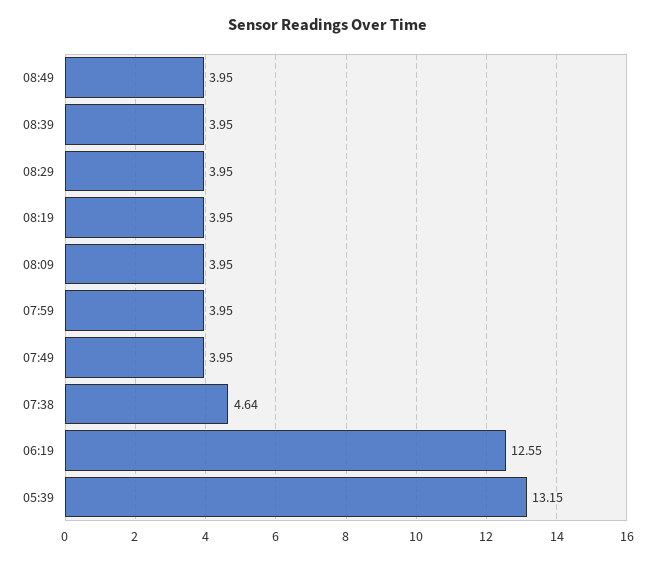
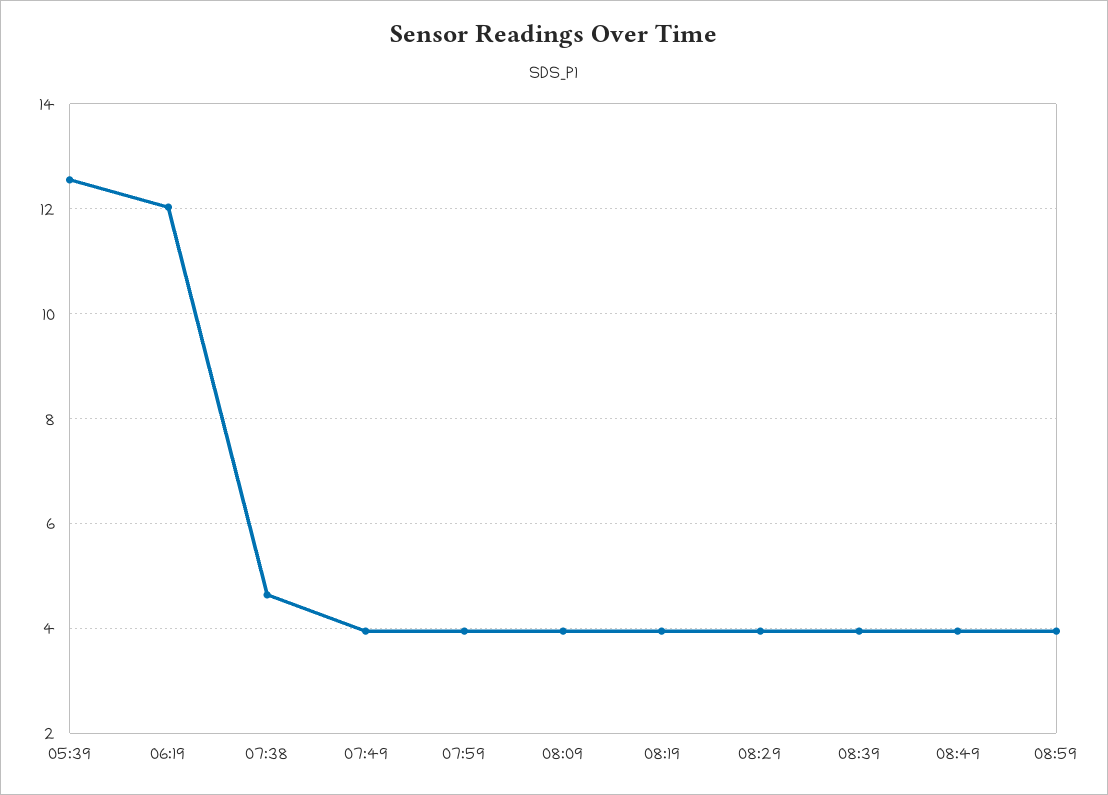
06:19: 12.55 -> 12
05:39: 13.15 -> 12.6
08:59: none -> 4

